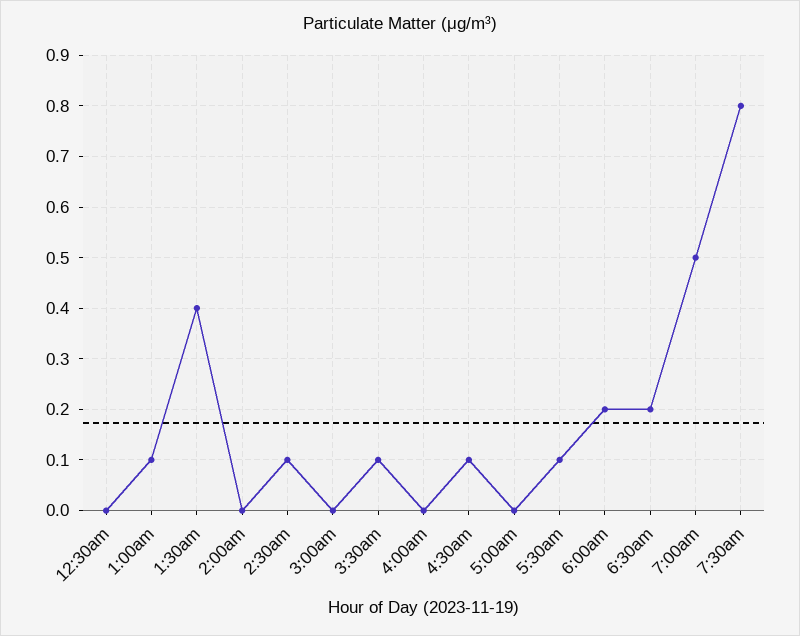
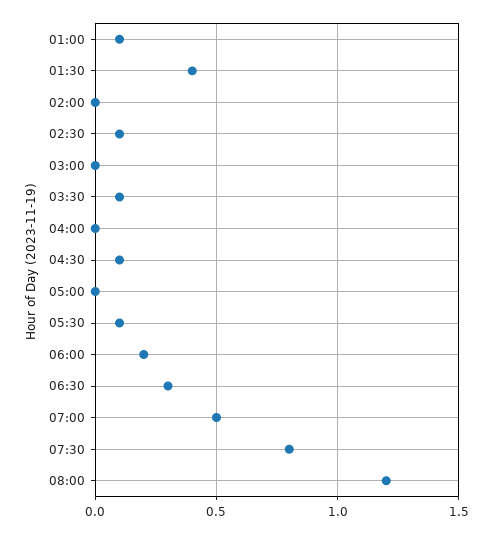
12:30am: 0 -> none
6:30am: 0.2 -> 0.3
08:00: none -> 1.2

